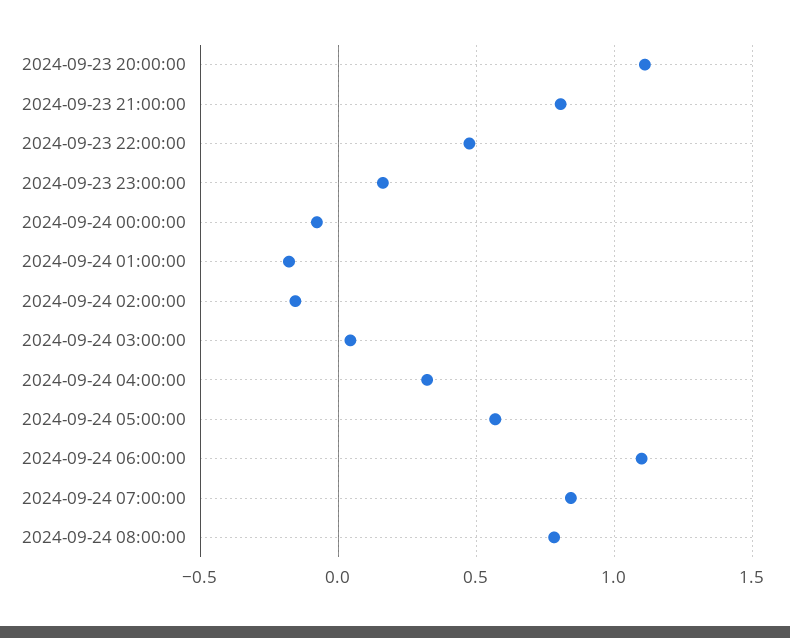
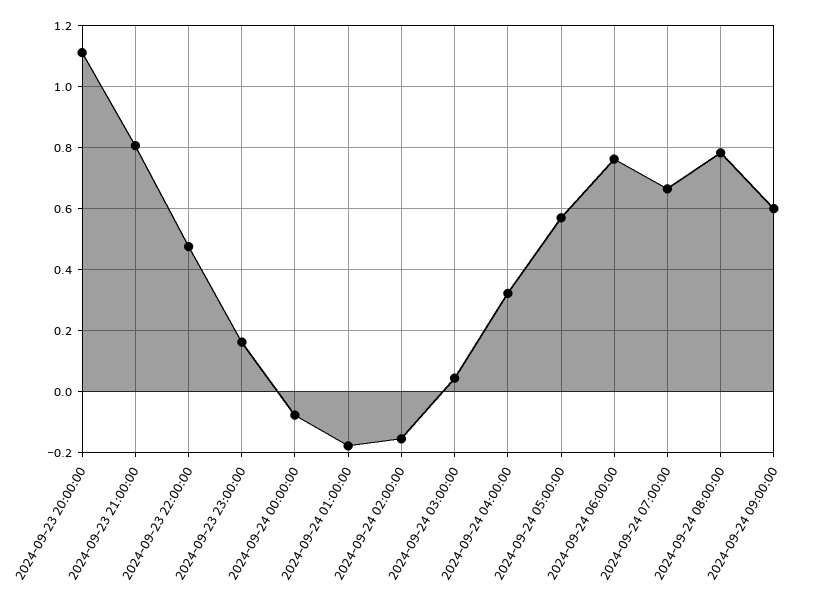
2024-09-24 06:00:00: 1.1 -> 0.76
2024-09-24 07:00:00: 0.85 -> 0.66
2024-09-24 09:00:00: none -> 0.6

